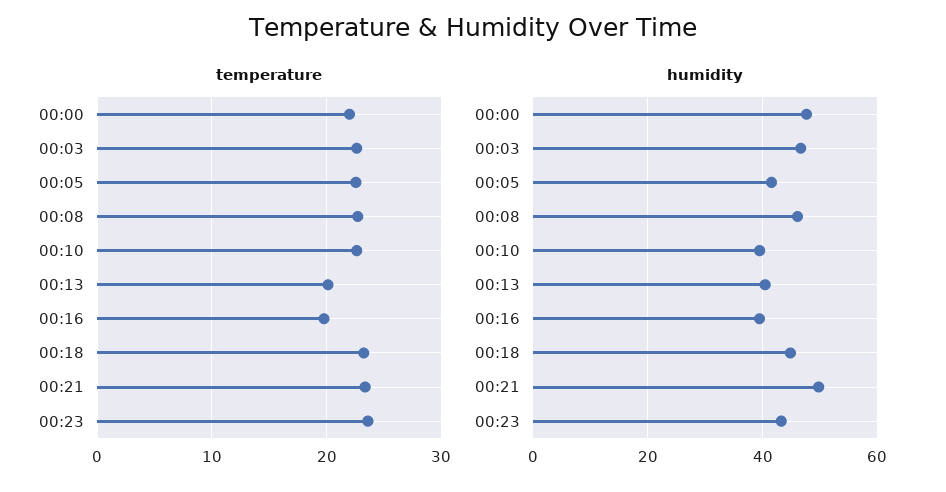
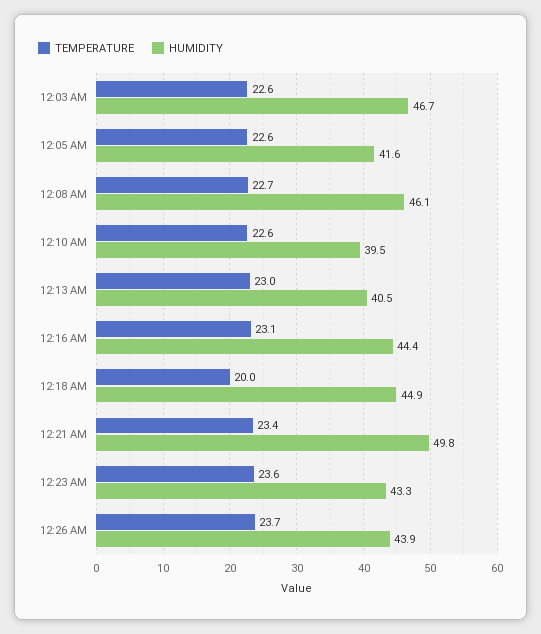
temperature, 00:00: 22 -> none
temperature, 00:13: 20 -> 23
temperature, 00:16: 20 -> 23.1
temperature, 00:18: 23 -> 20
humidity, 00:00: 48 -> none
humidity, 00:16: 40 -> 44.4
temperature, 12:26 AM: none -> 23.7
humidity, 12:26 AM: none -> 43.9

